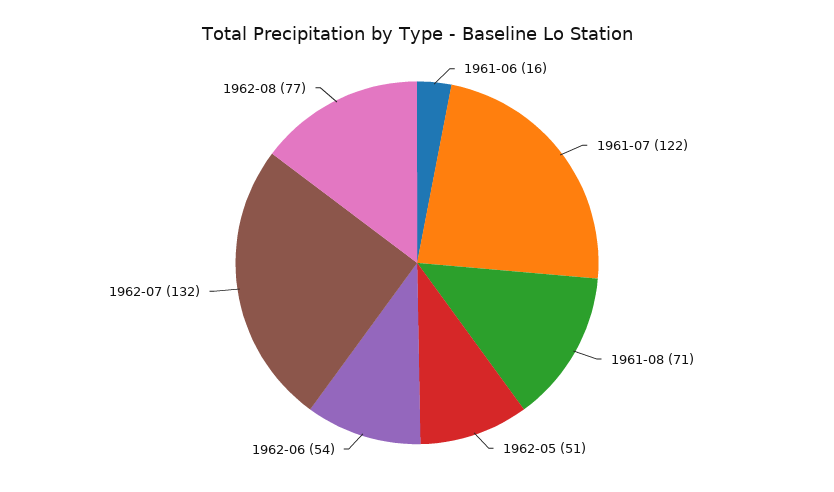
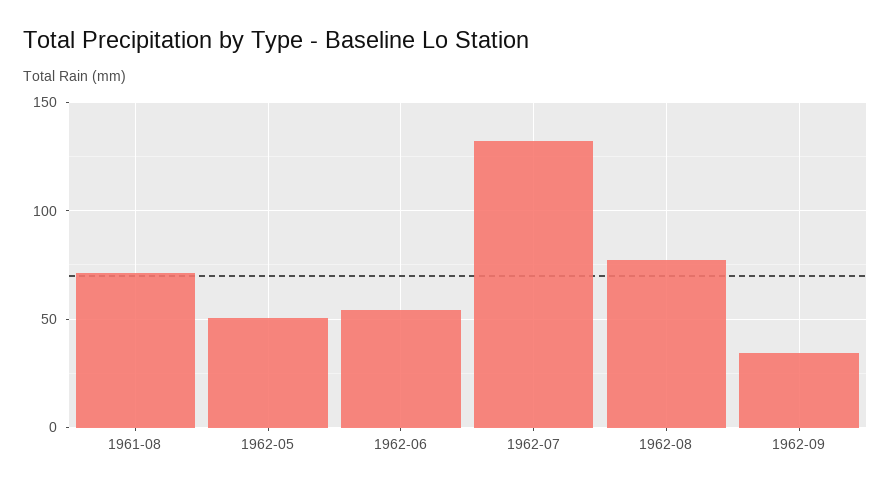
1961-06: 16 -> none
1961-07: 122 -> none
1962-09: none -> 35

